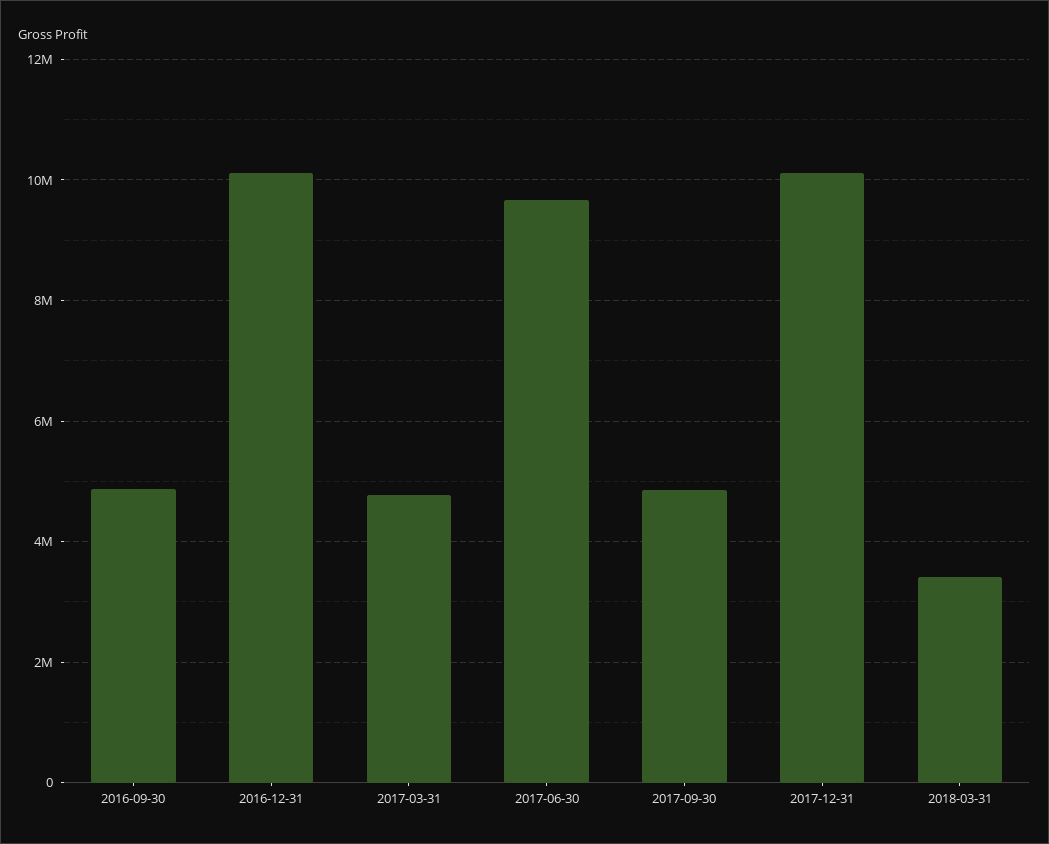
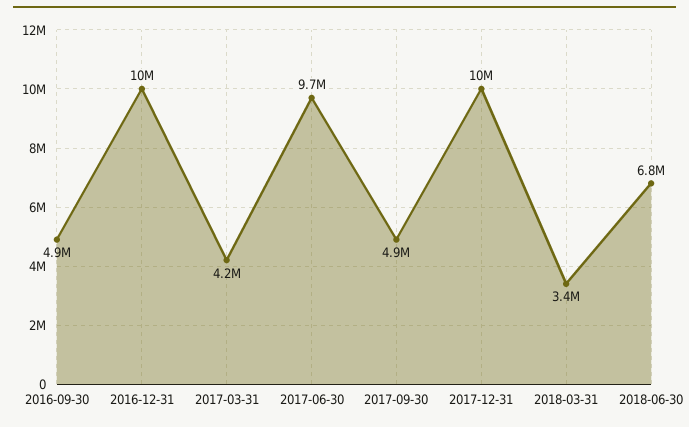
2017-03-31: 4800000 -> 4200000
2018-06-30: none -> 6800000

